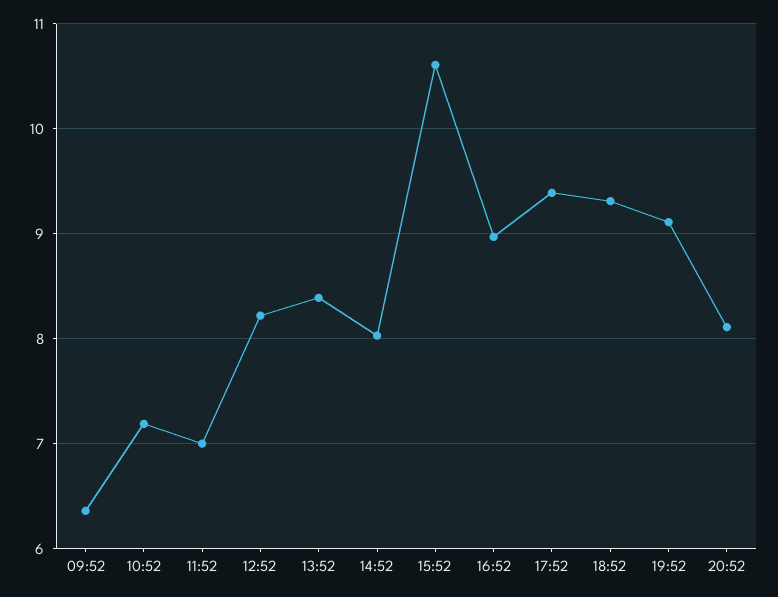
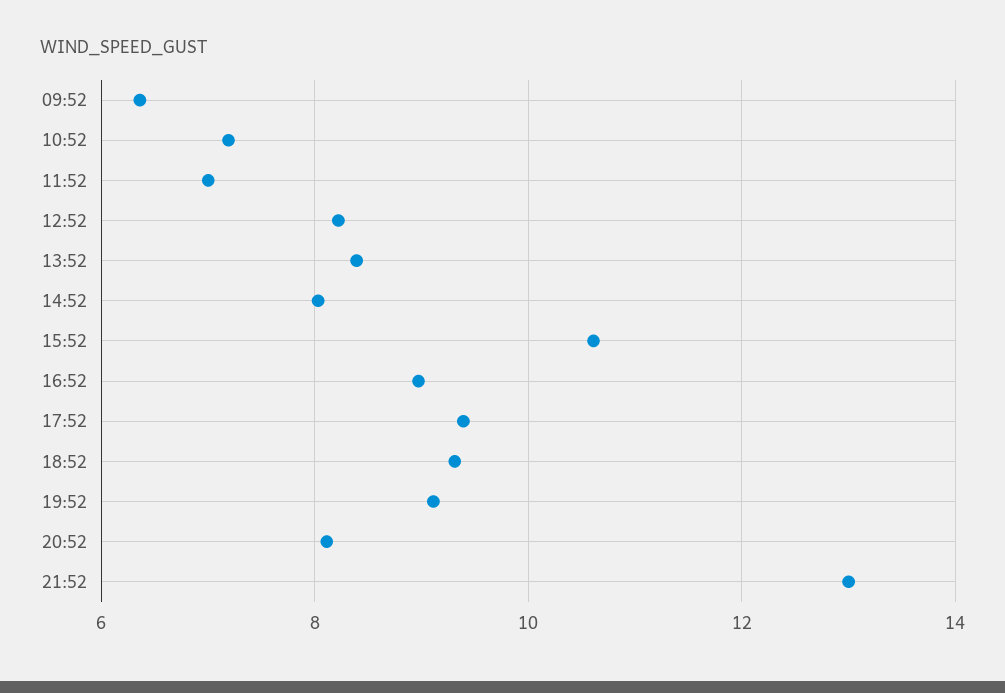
21:52: none -> 13

